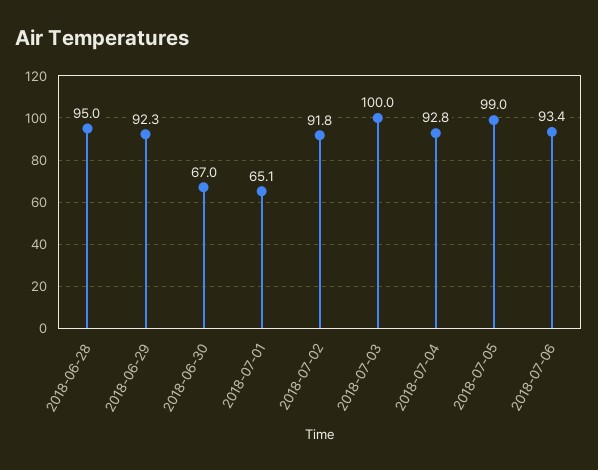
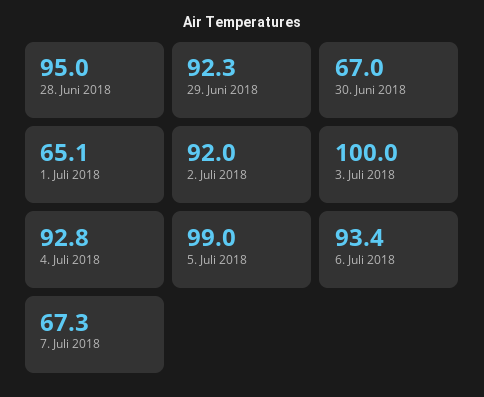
2018-07-02: 91.8 -> 92
7. Juli 2018: none -> 67.3

